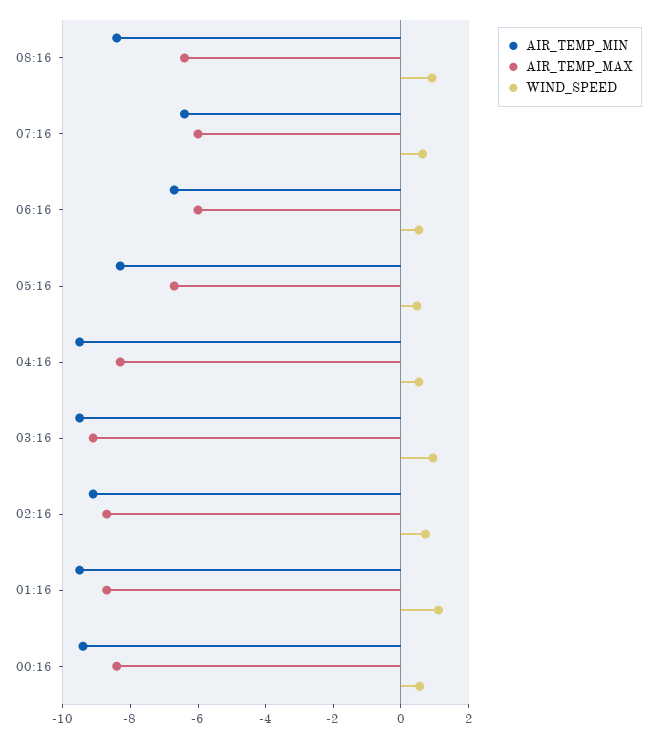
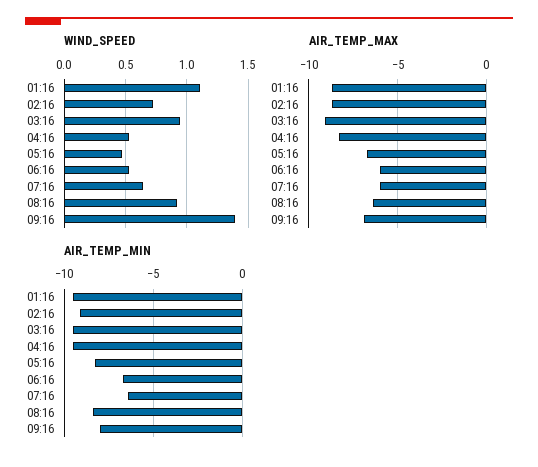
AIR_TEMP_MIN, 00:16: -9.5 -> none
AIR_TEMP_MAX, 00:16: -8.5 -> none
WIND_SPEED, 00:16: 0.5 -> none
WIND_SPEED, 09:16: none -> 1.4
AIR_TEMP_MAX, 09:16: none -> -7
AIR_TEMP_MIN, 09:16: none -> -8

